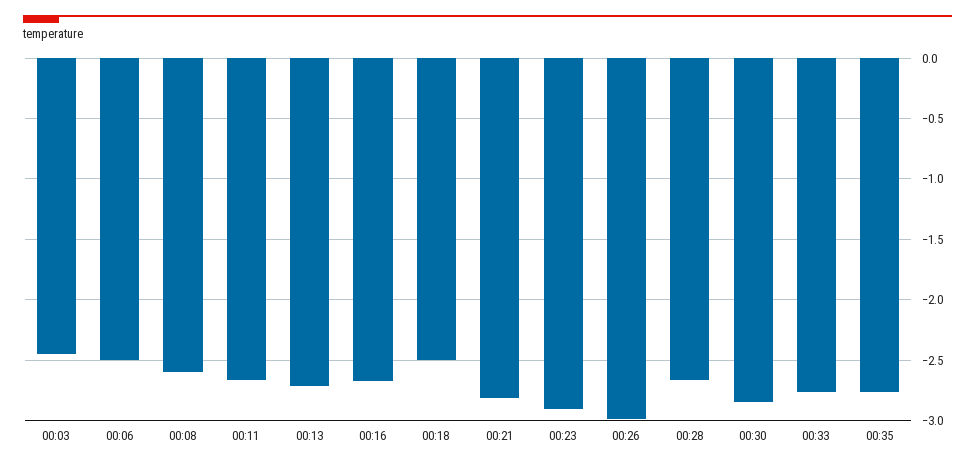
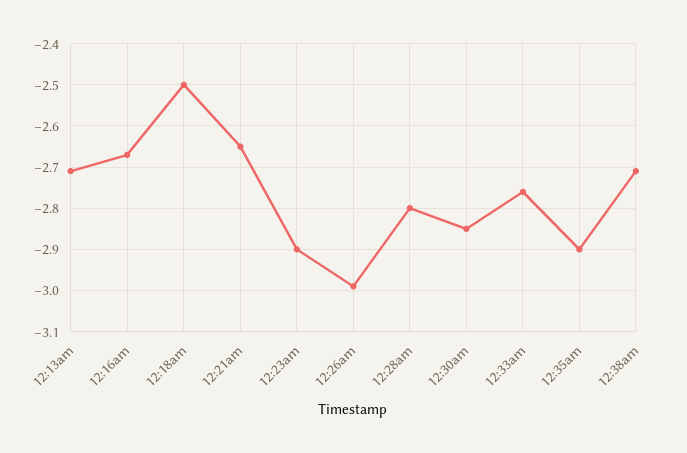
00:03: -2.45 -> none
00:06: -2.5 -> none
00:08: -2.6 -> none
00:11: -2.65 -> none
00:21: -2.8 -> -2.65
00:28: -2.65 -> -2.8
00:35: -2.75 -> -2.9
12:38am: none -> -2.7

